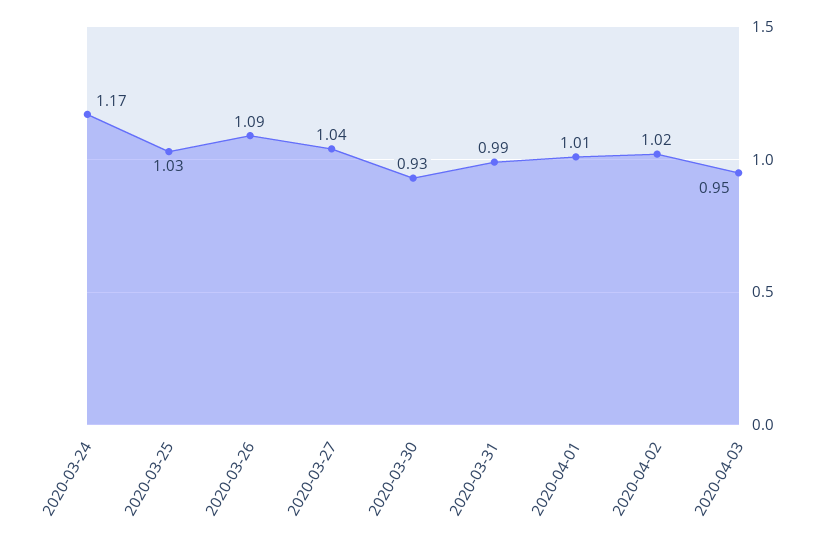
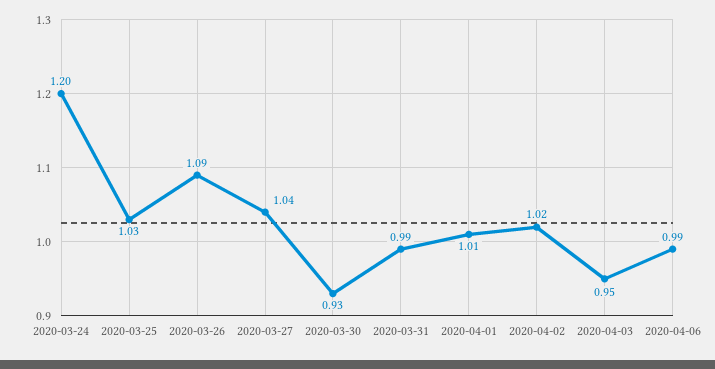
2020-03-24: 1.17 -> 1.2
2020-04-06: none -> 0.99

